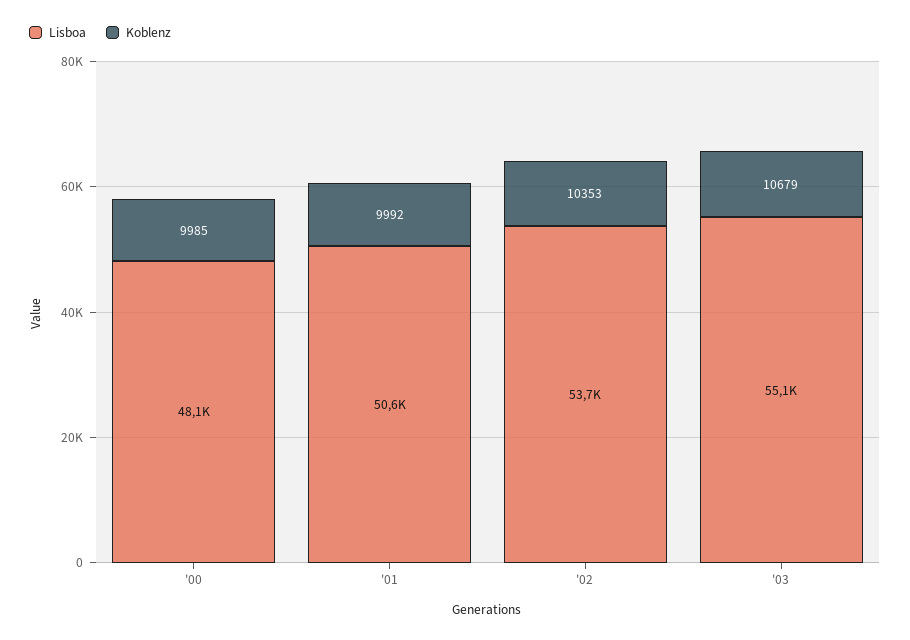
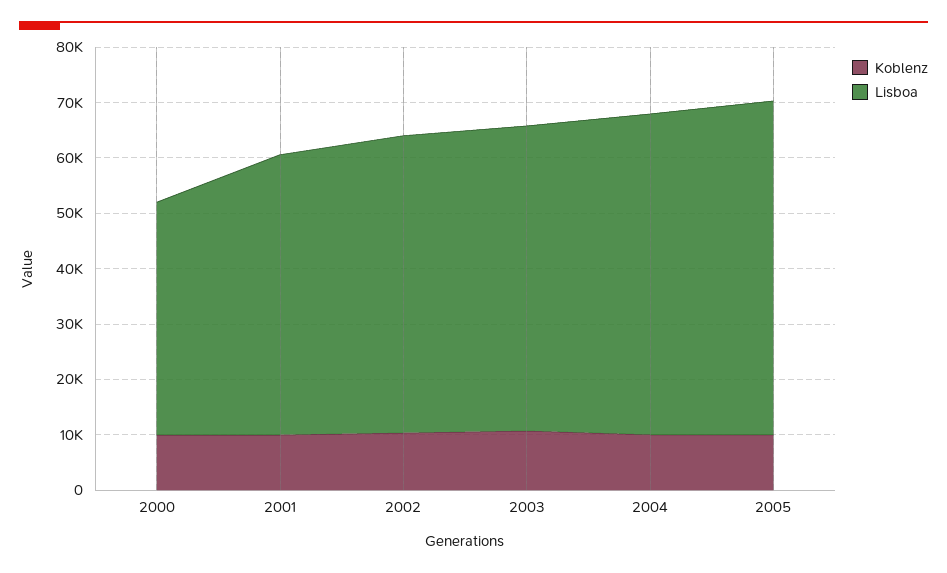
Lisboa, '00: 48100 -> 42000
Koblenz, 2004: none -> 10000
Lisboa, 2004: none -> 58000
Koblenz, 2005: none -> 10000
Lisboa, 2005: none -> 60000

